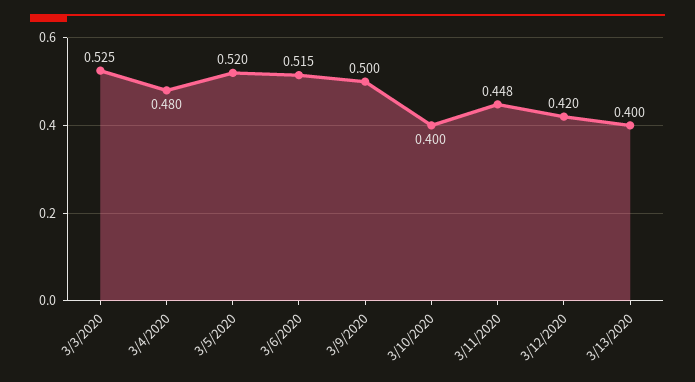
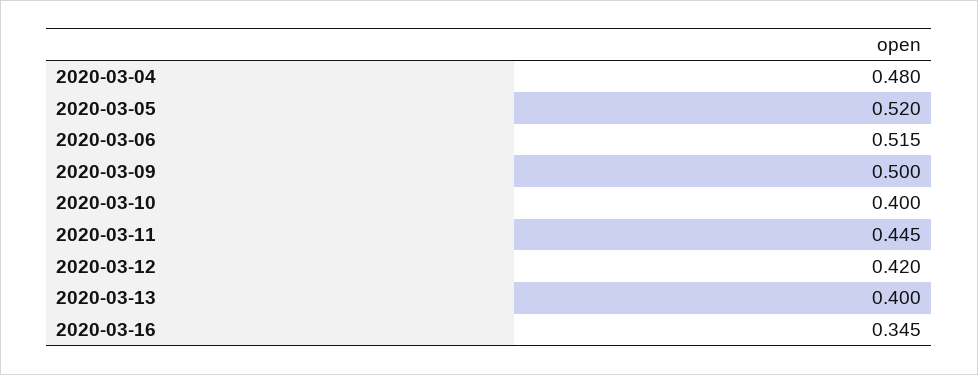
3/3/2020: 0.525 -> none
3/11/2020: 0.448 -> 0.445
2020-03-16: none -> 0.345

